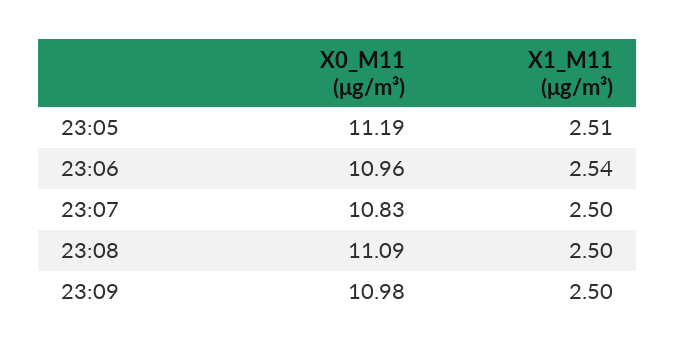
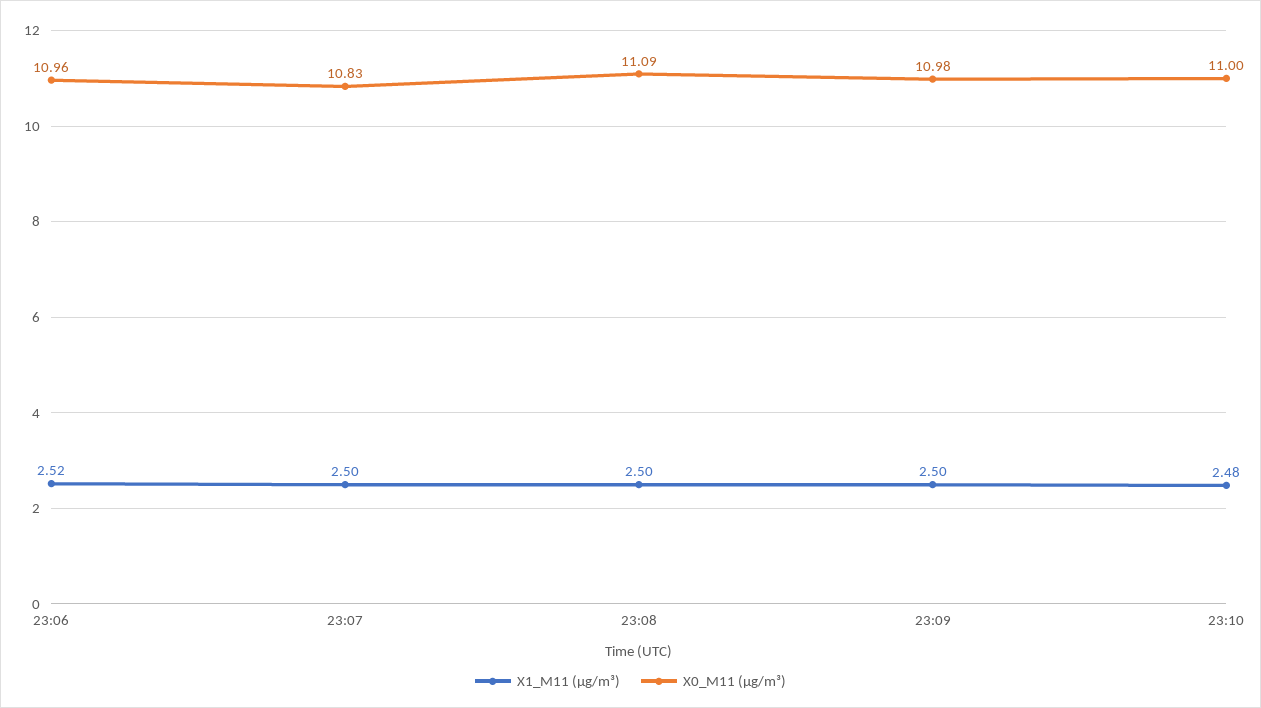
X0_M11 (μg/m³), 23:05: 11.19 -> none
X1_M11 (μg/m³), 23:05: 2.51 -> none
X1_M11 (μg/m³), 23:06: 2.54 -> 2.52
X1_M11 (μg/m³), 23:10: none -> 2.48
X0_M11 (μg/m³), 23:10: none -> 11

